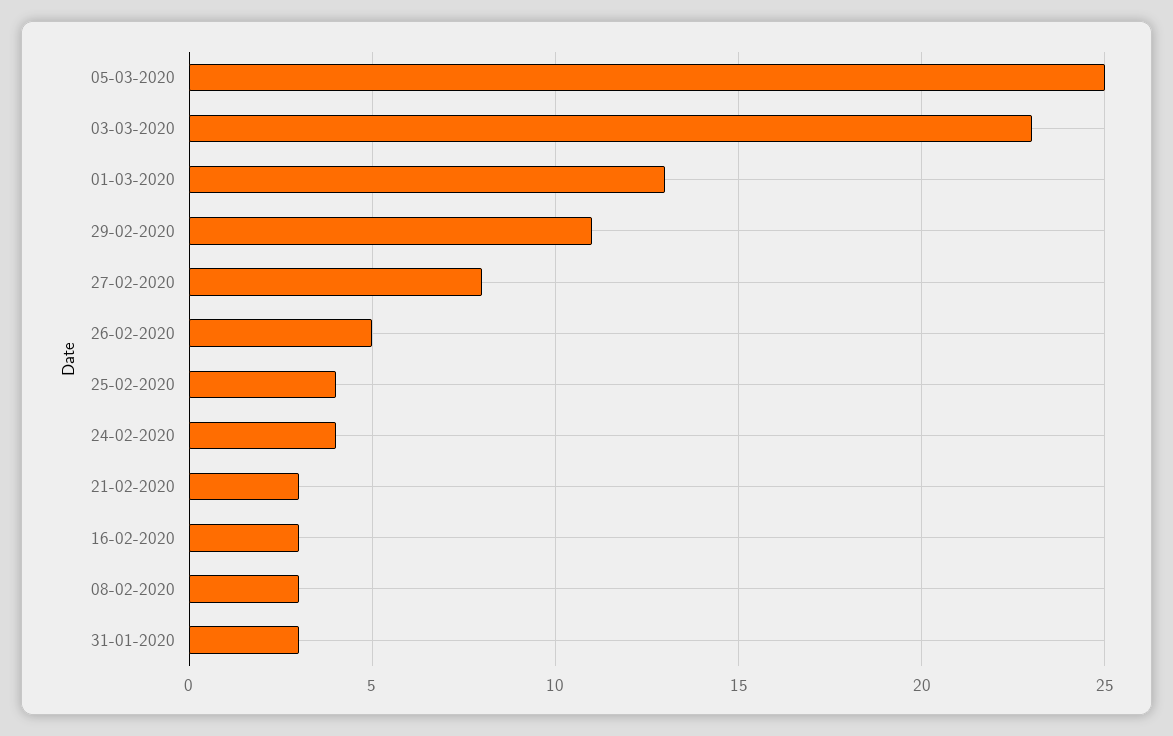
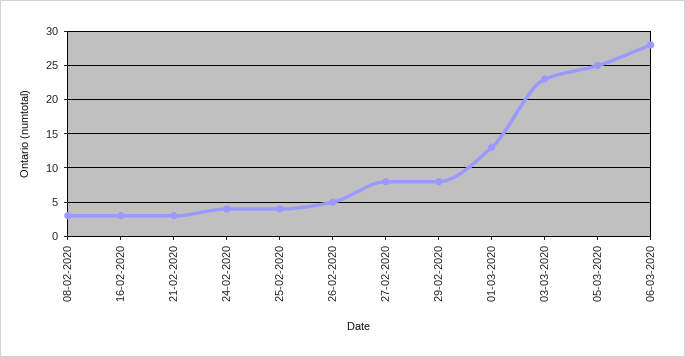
29-02-2020: 11 -> 8
31-01-2020: 3 -> none
06-03-2020: none -> 28

